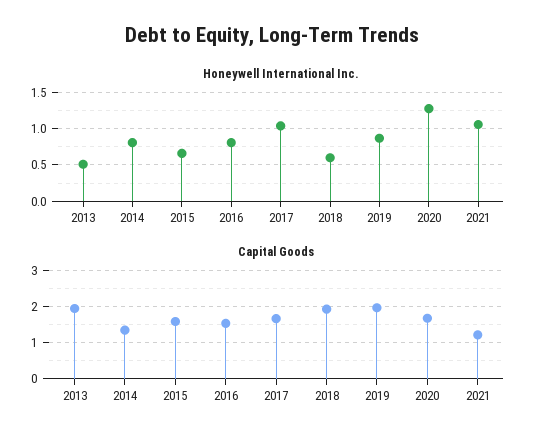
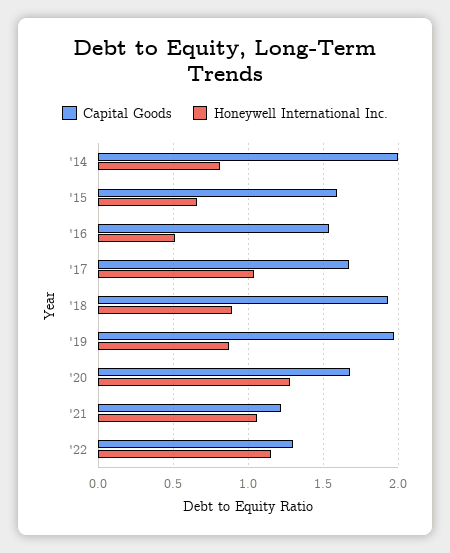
Honeywell International Inc., 2013: 0.5 -> none
Honeywell International Inc., 2016: 0.8 -> 0.5
Honeywell International Inc., 2018: 0.6 -> 0.9
Capital Goods, 2013: 2 -> none
Capital Goods, 2014: 1.4 -> 2
Capital Goods, '22: none -> 1.3
Honeywell International Inc., '22: none -> 1.15

